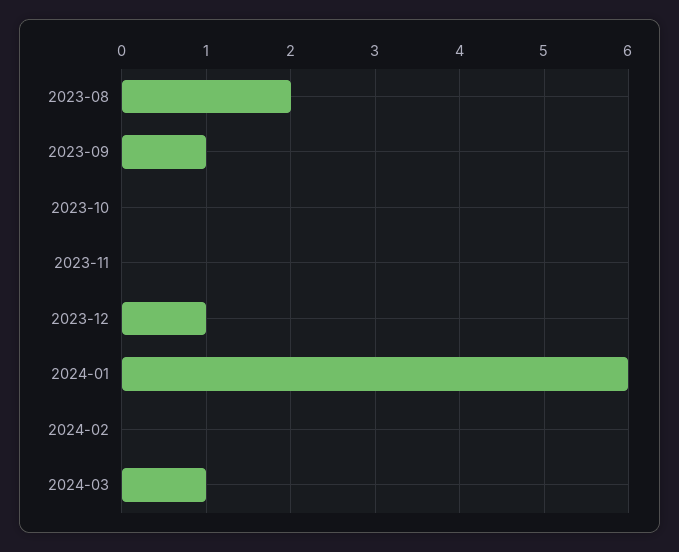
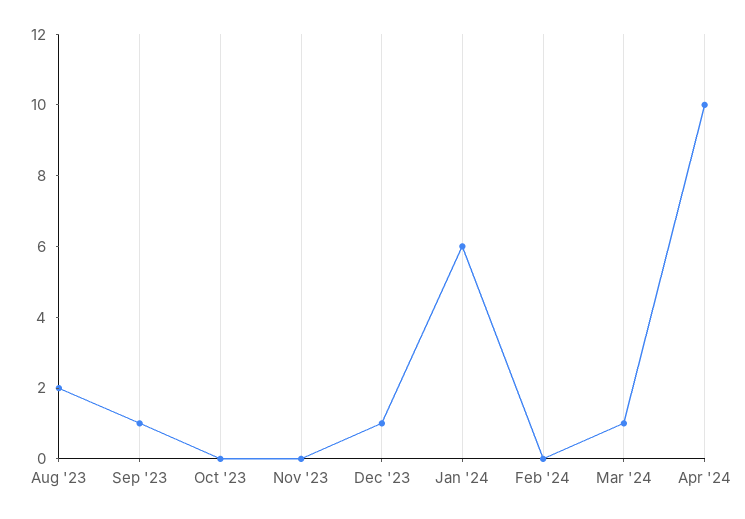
Apr '24: none -> 10

